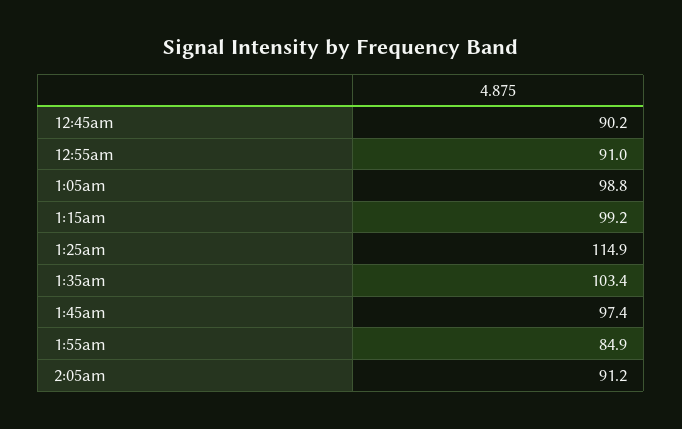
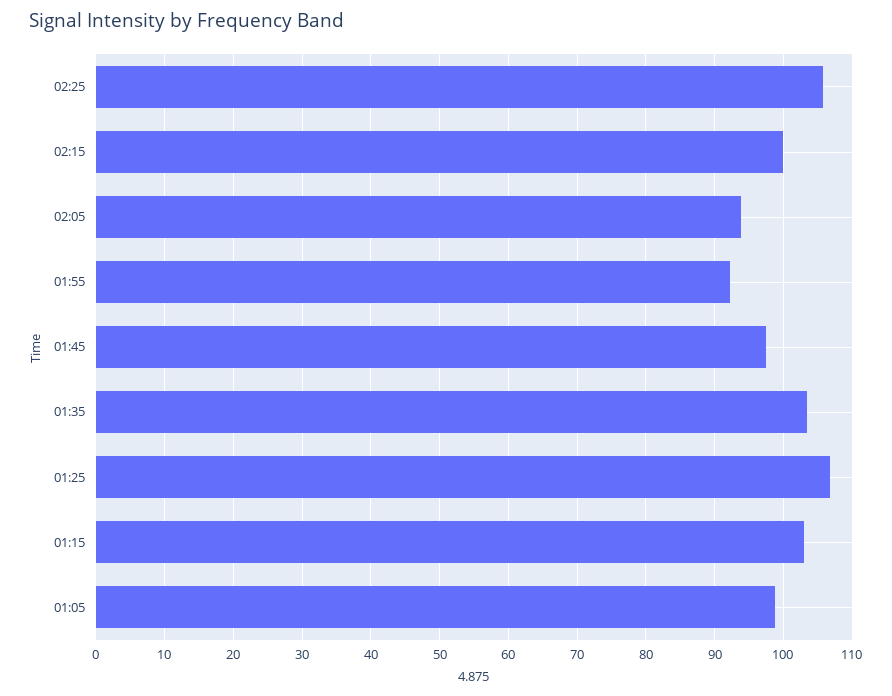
12:45am: 90.2 -> none
12:55am: 91 -> none
1:15am: 99.2 -> 103
1:25am: 114.9 -> 107
1:55am: 84.9 -> 92
2:05am: 91.2 -> 94
02:25: none -> 106
02:15: none -> 100

